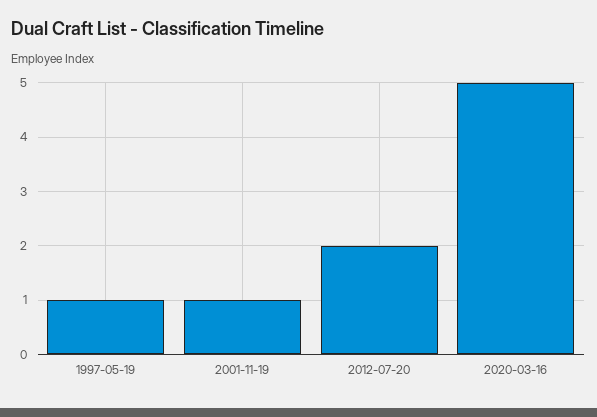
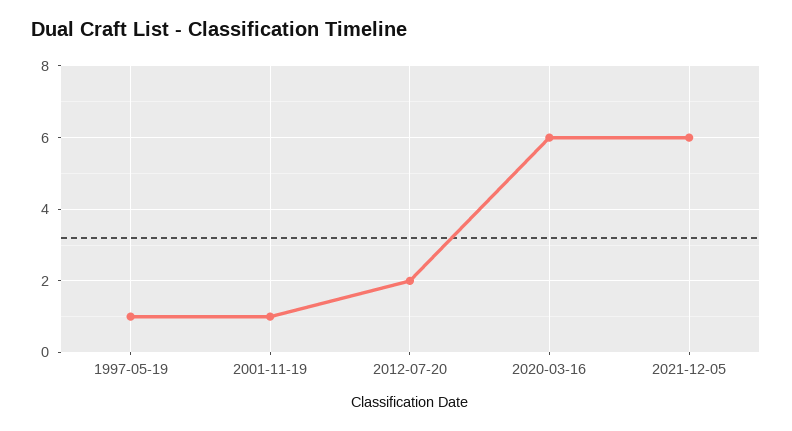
2020-03-16: 5 -> 6
2021-12-05: none -> 6

